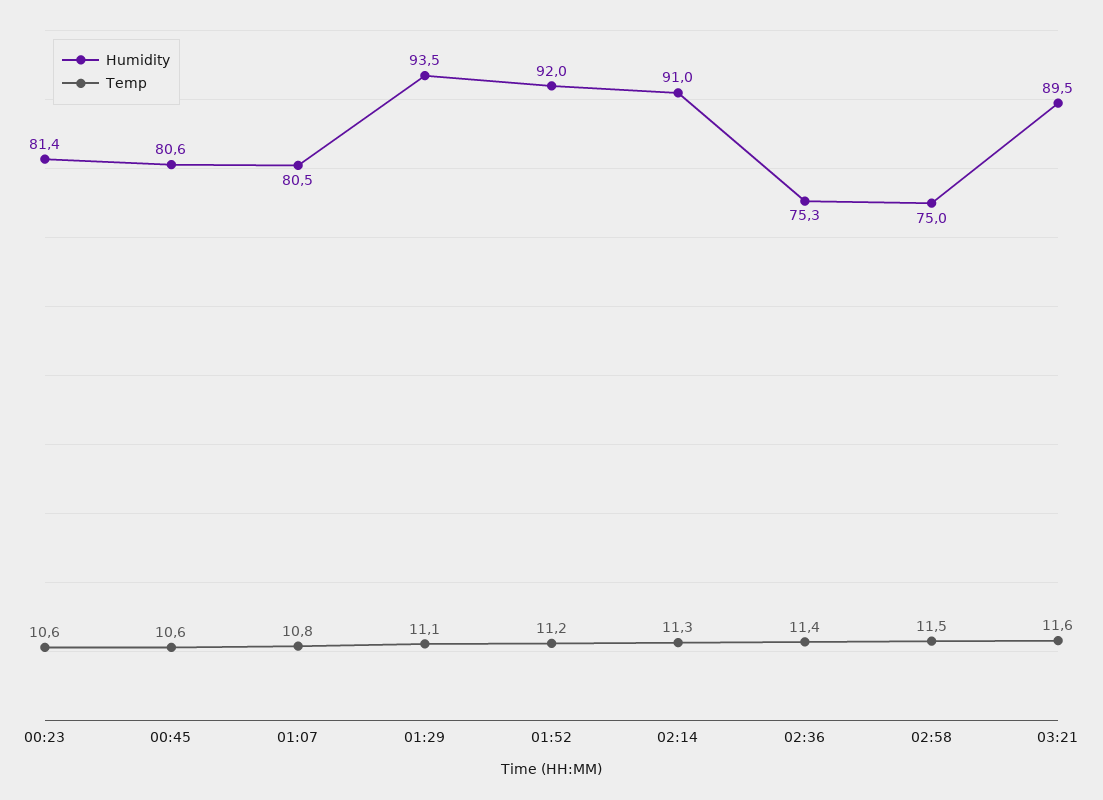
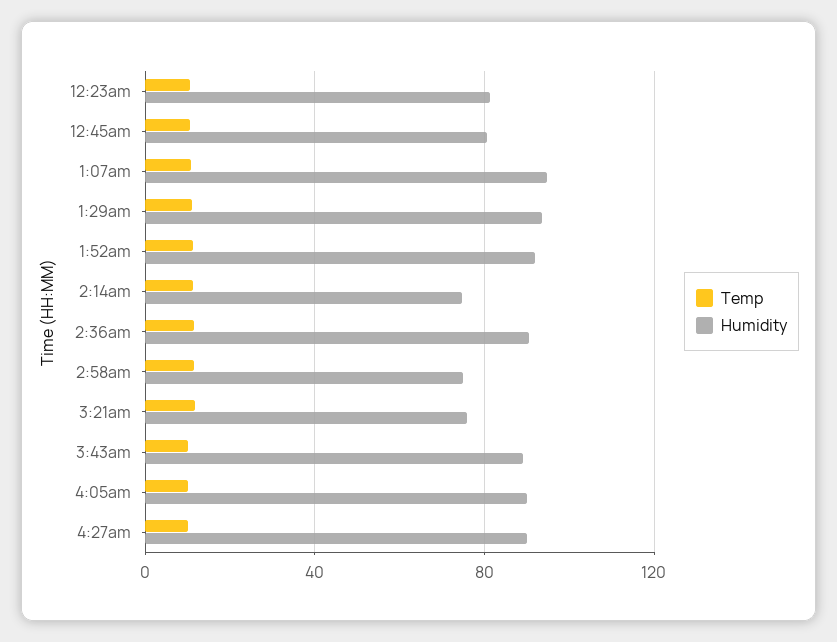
Humidity, 01:07: 80.5 -> 95
Humidity, 02:14: 91 -> 75
Humidity, 02:36: 75.3 -> 90
Humidity, 03:21: 89.5 -> 75
Temp, 3:43am: none -> 10
Humidity, 3:43am: none -> 90
Temp, 4:05am: none -> 10
Humidity, 4:05am: none -> 90
Temp, 4:27am: none -> 10
Humidity, 4:27am: none -> 90

